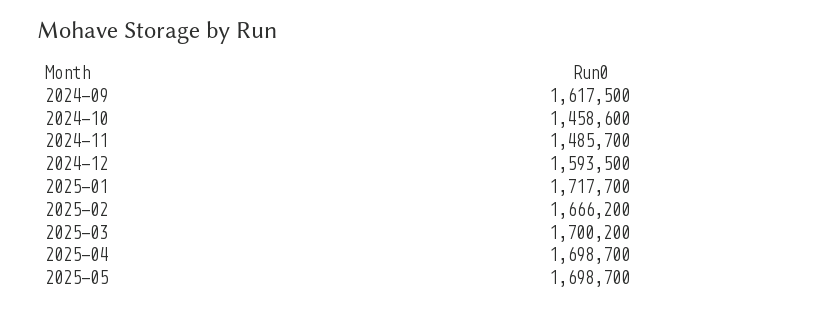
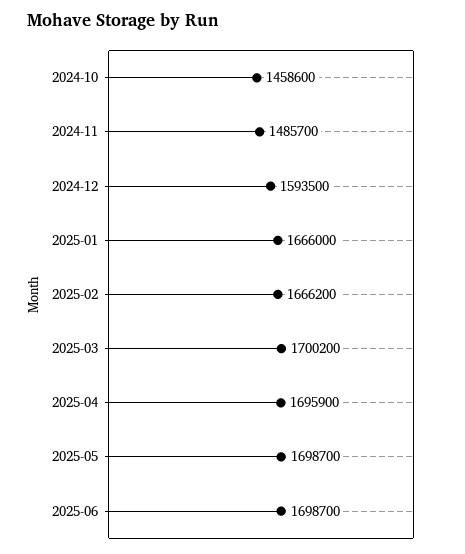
2024-09: 1617500 -> none
2025-01: 1717700 -> 1666000
2025-04: 1698700 -> 1695900
2025-06: none -> 1698700

